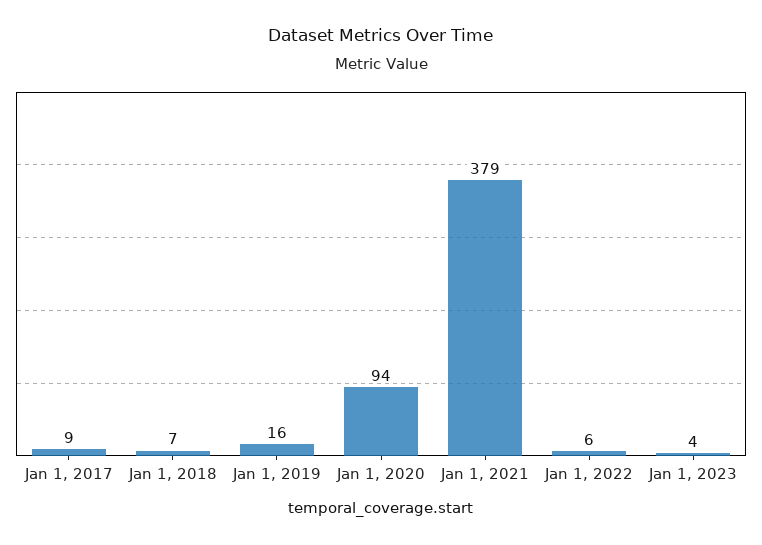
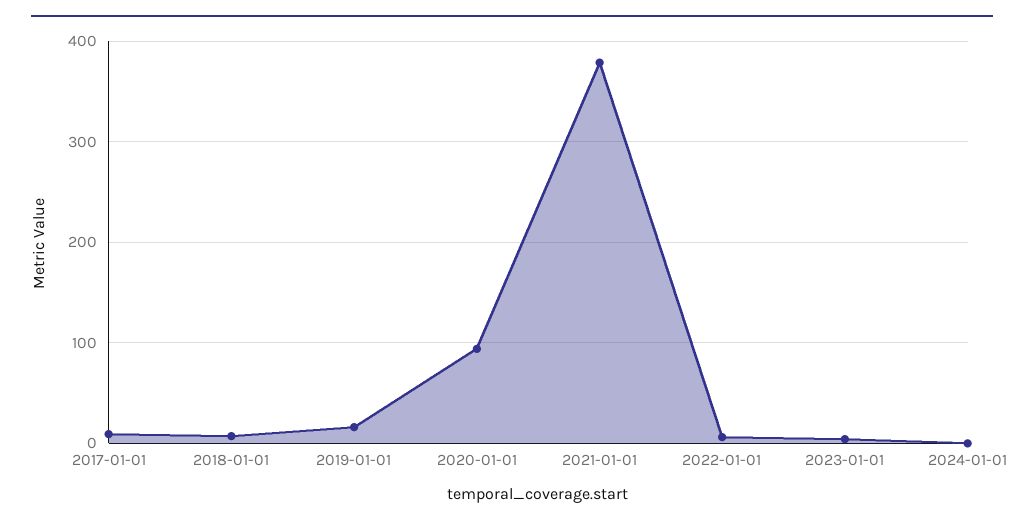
2024-01-01: none -> 0

